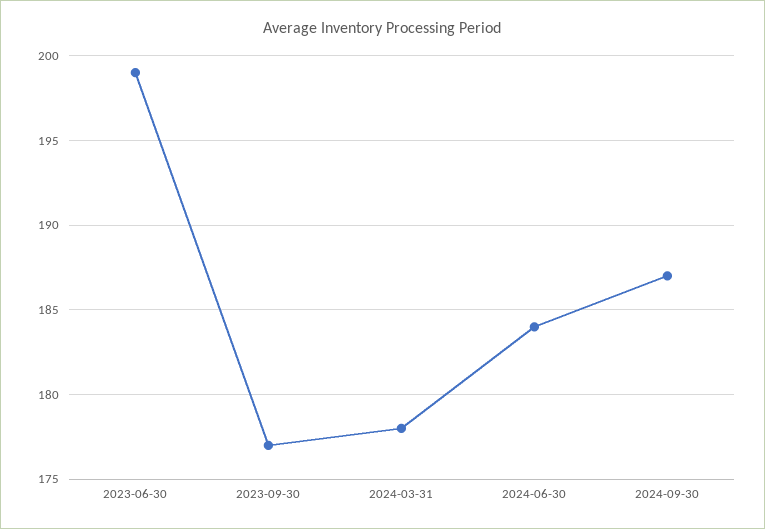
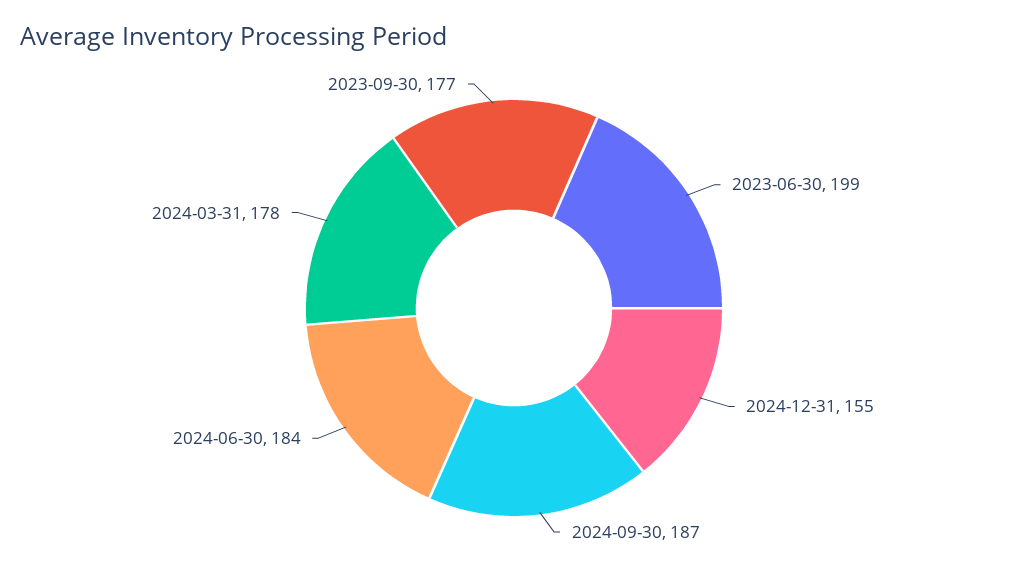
2024-12-31: none -> 155

